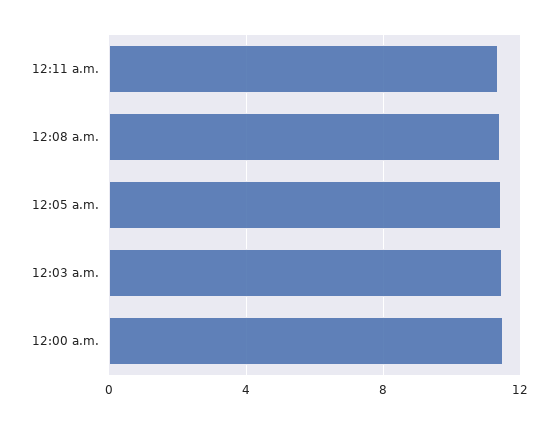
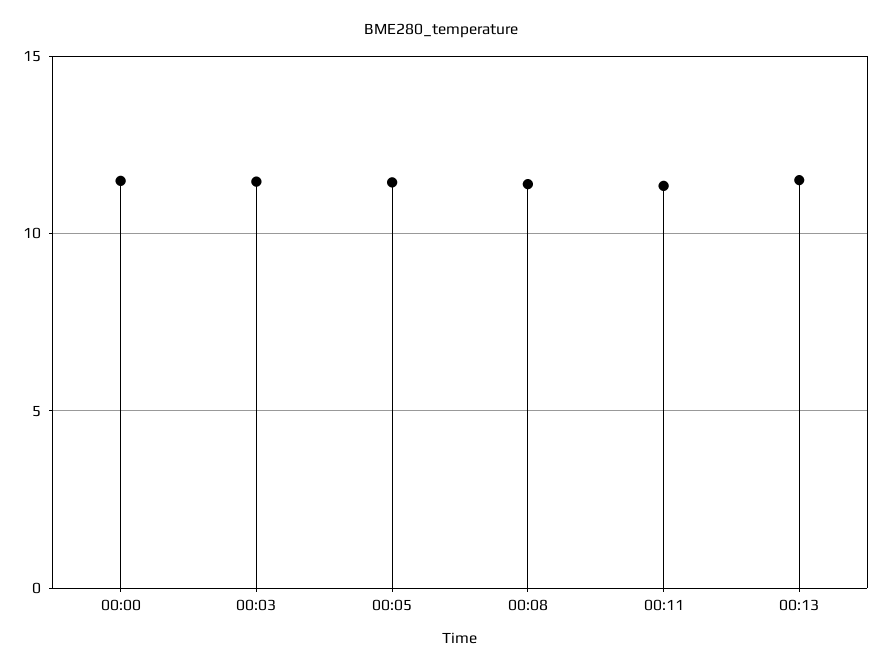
00:13: none -> 11.5

